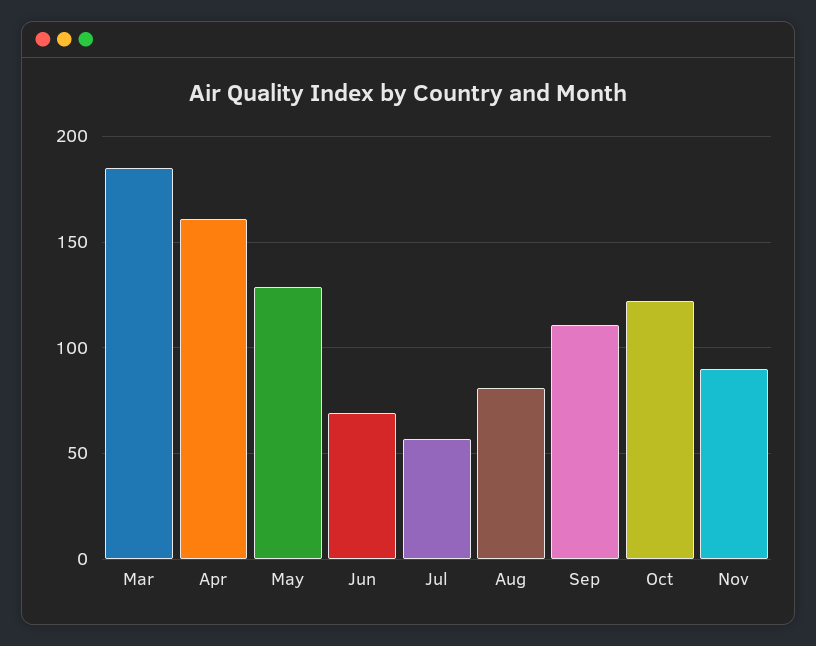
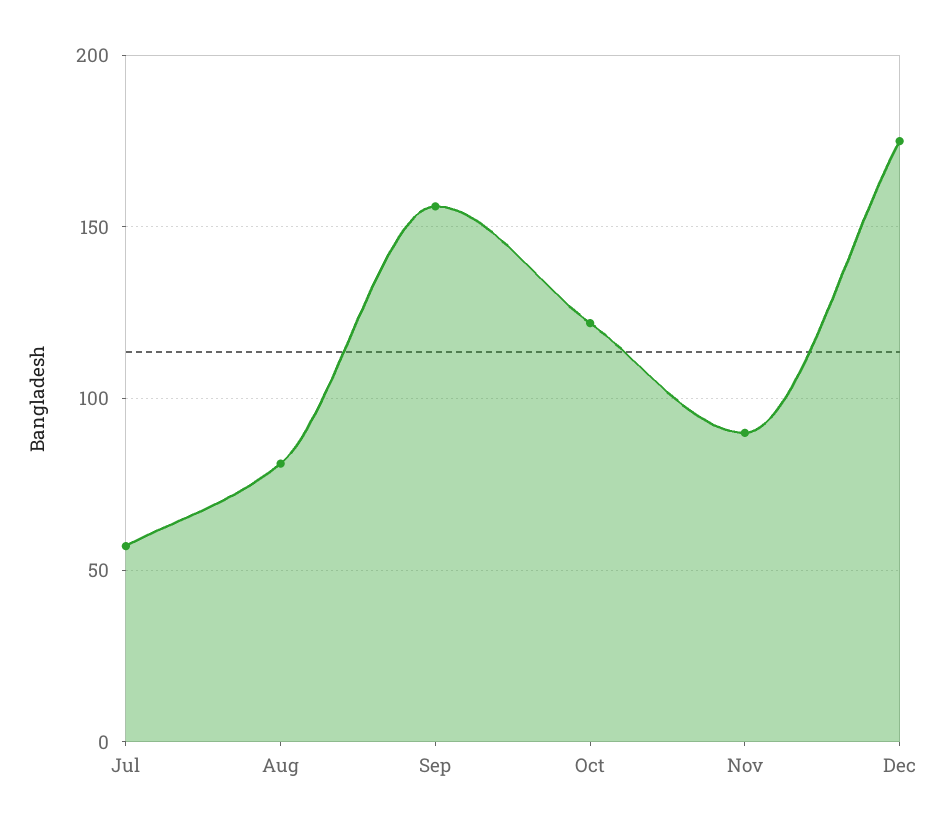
Mar: 185 -> none
Apr: 160 -> none
May: 130 -> none
Jun: 70 -> none
Sep: 110 -> 155
Dec: none -> 175

